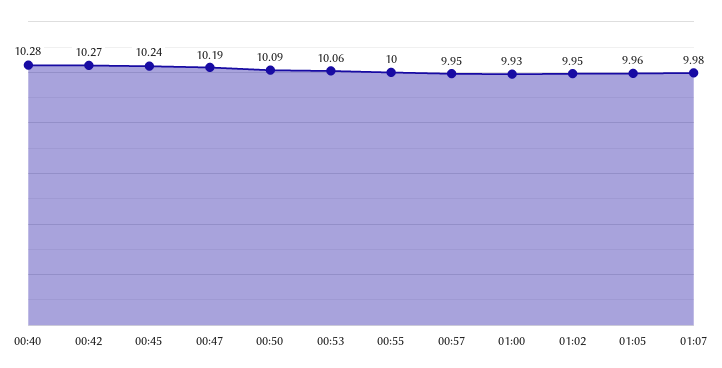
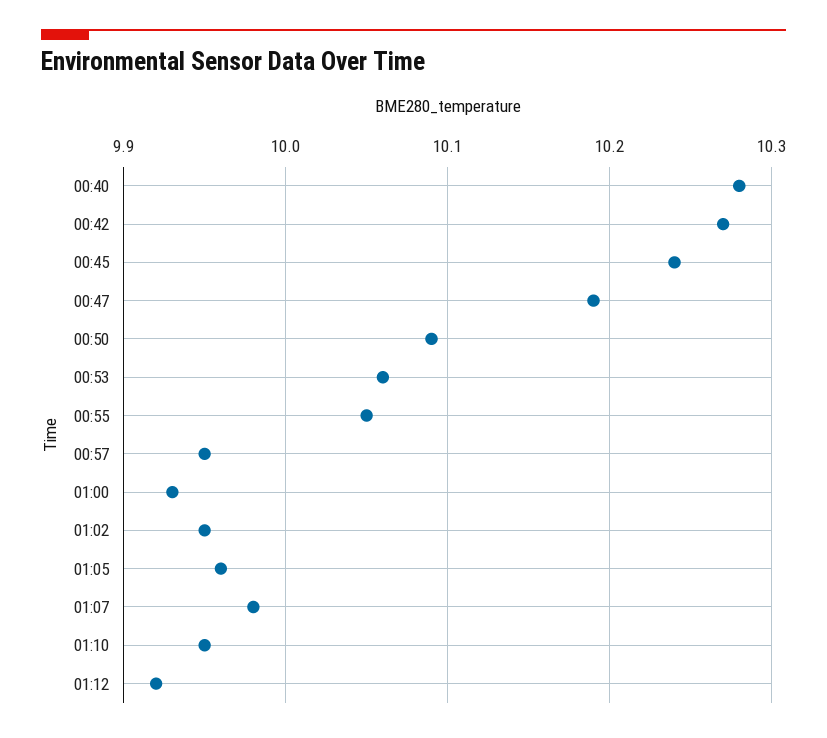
00:55: 10 -> 10.05
01:10: none -> 9.95
01:12: none -> 9.92

